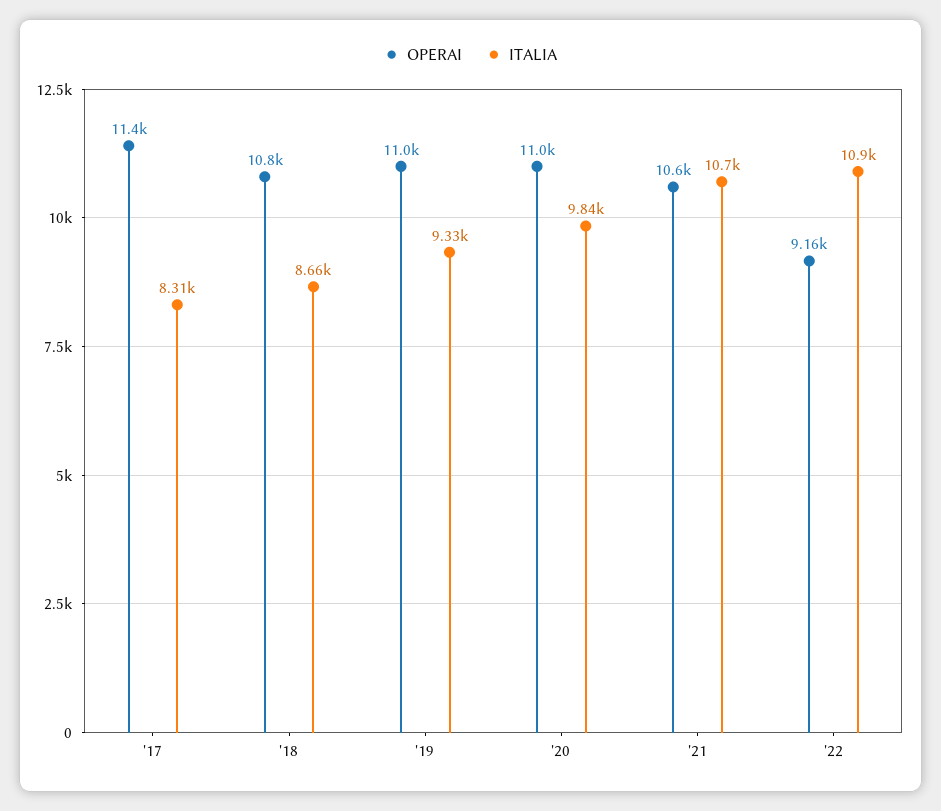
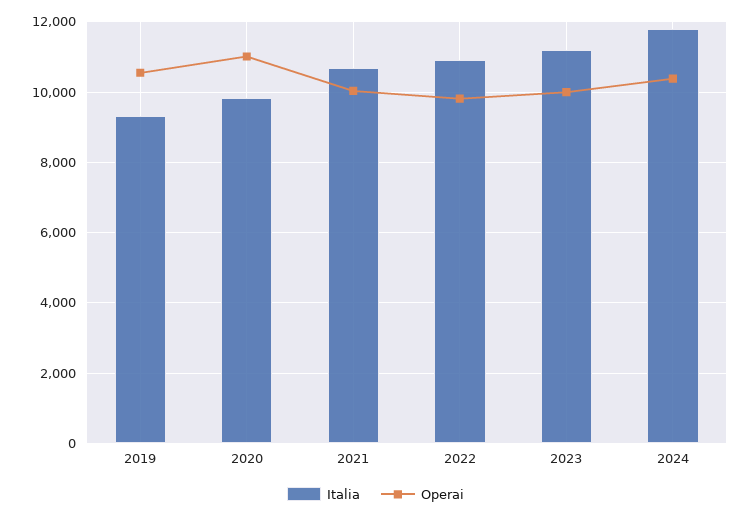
OPERAI, '17: 11400 -> none
ITALIA, '17: 8310 -> none
OPERAI, '18: 10800 -> none
ITALIA, '18: 8660 -> none
OPERAI, '19: 11000 -> 10600
OPERAI, '21: 10600 -> 10000
OPERAI, '22: 9160 -> 9800
ITALIA, 2023: none -> 11200
OPERAI, 2023: none -> 10000
ITALIA, 2024: none -> 11800
OPERAI, 2024: none -> 10400

